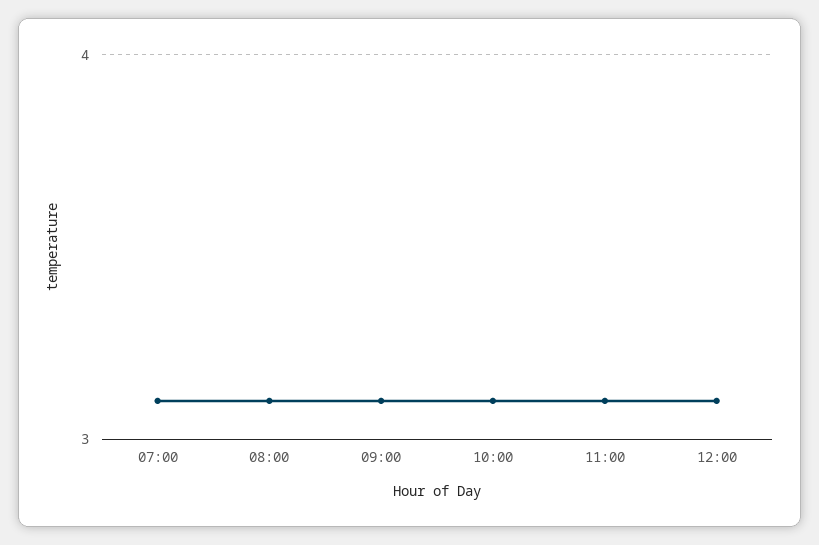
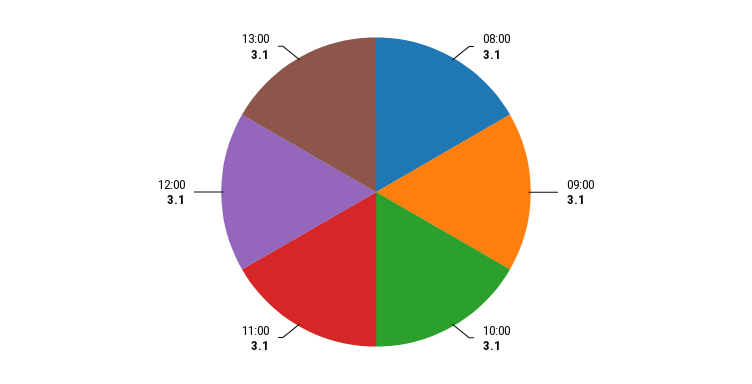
07:00: 3.1 -> none
13:00: none -> 3.1

